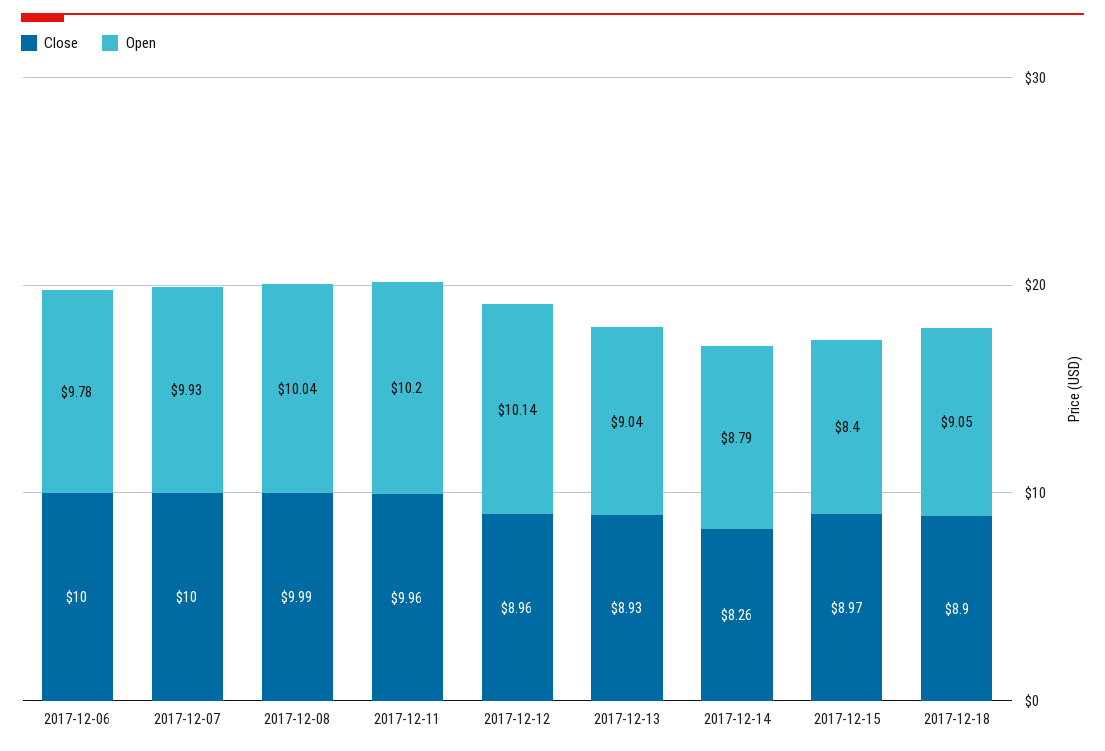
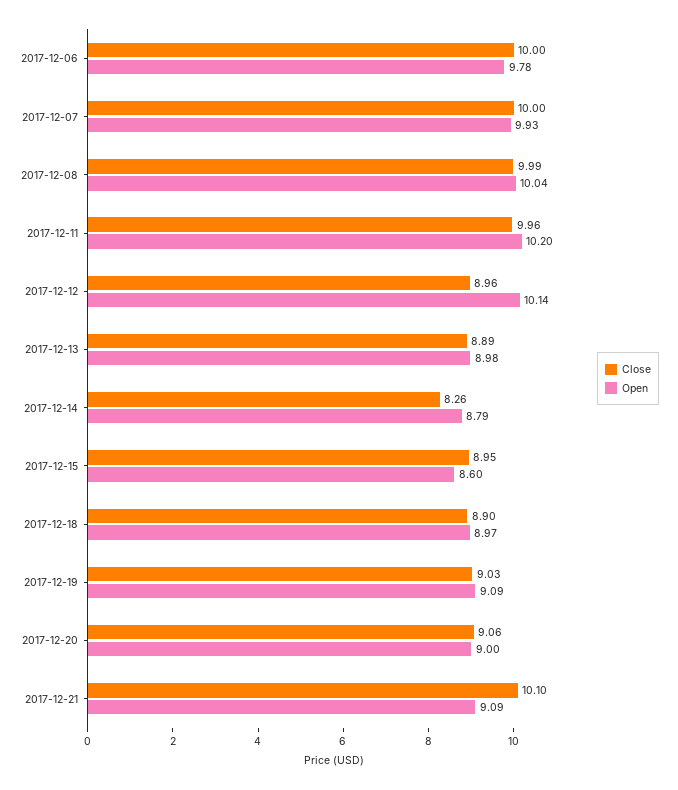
Close, 2017-12-13: 8.93 -> 8.89
Open, 2017-12-13: 9.04 -> 8.98
Close, 2017-12-15: 8.97 -> 8.95
Open, 2017-12-15: 8.4 -> 8.6
Open, 2017-12-18: 9.05 -> 8.97
Close, 2017-12-19: none -> 9.03
Open, 2017-12-19: none -> 9.09
Close, 2017-12-20: none -> 9.06
Open, 2017-12-20: none -> 9
Close, 2017-12-21: none -> 10.1
Open, 2017-12-21: none -> 9.09

